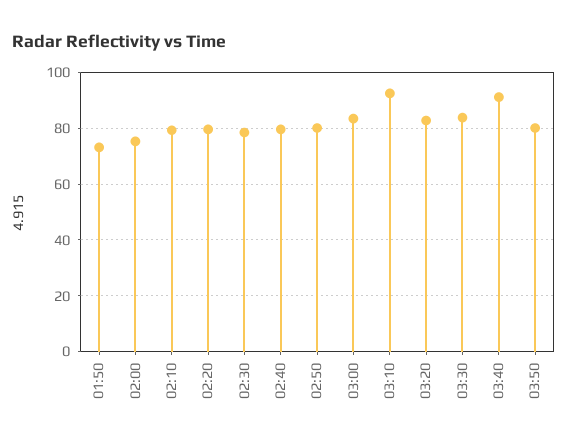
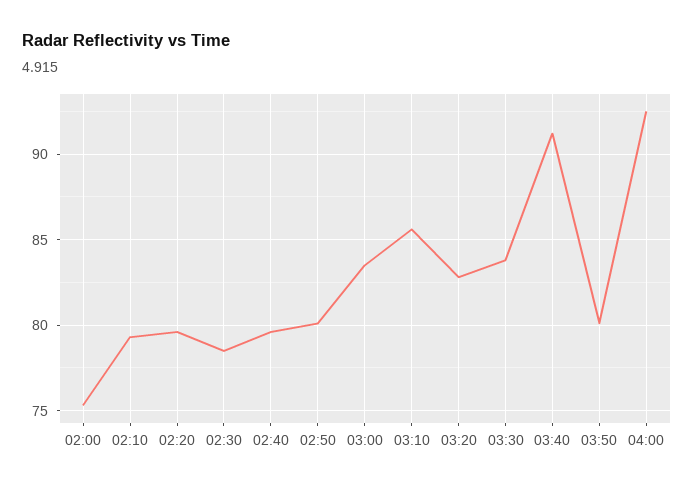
01:50: 72.5 -> none
03:10: 92.5 -> 85.5
04:00: none -> 92.5

